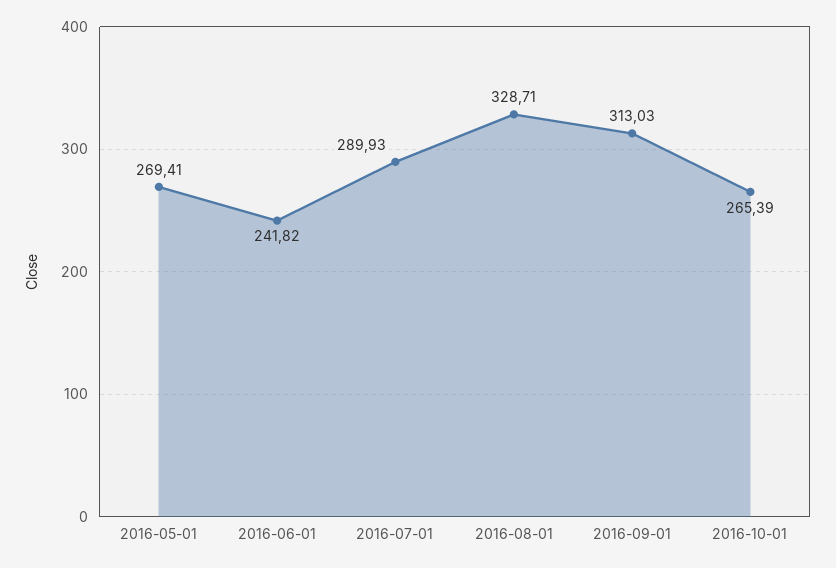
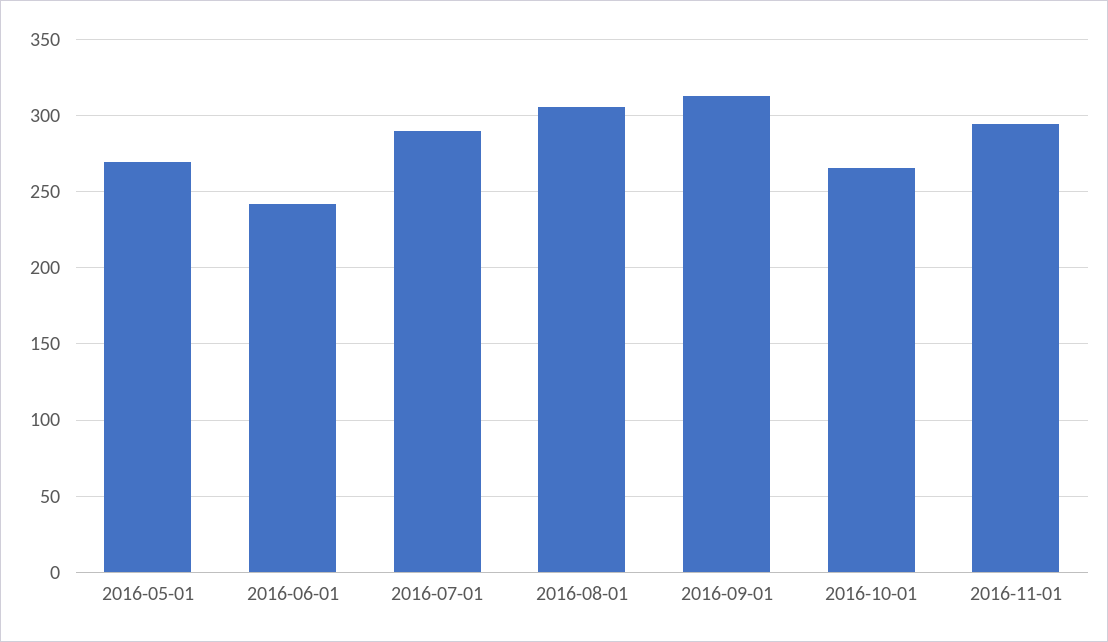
2016-08-01: 328.71 -> 305
2016-11-01: none -> 295

